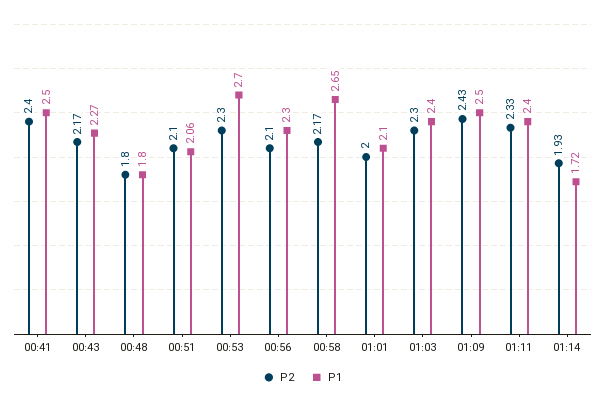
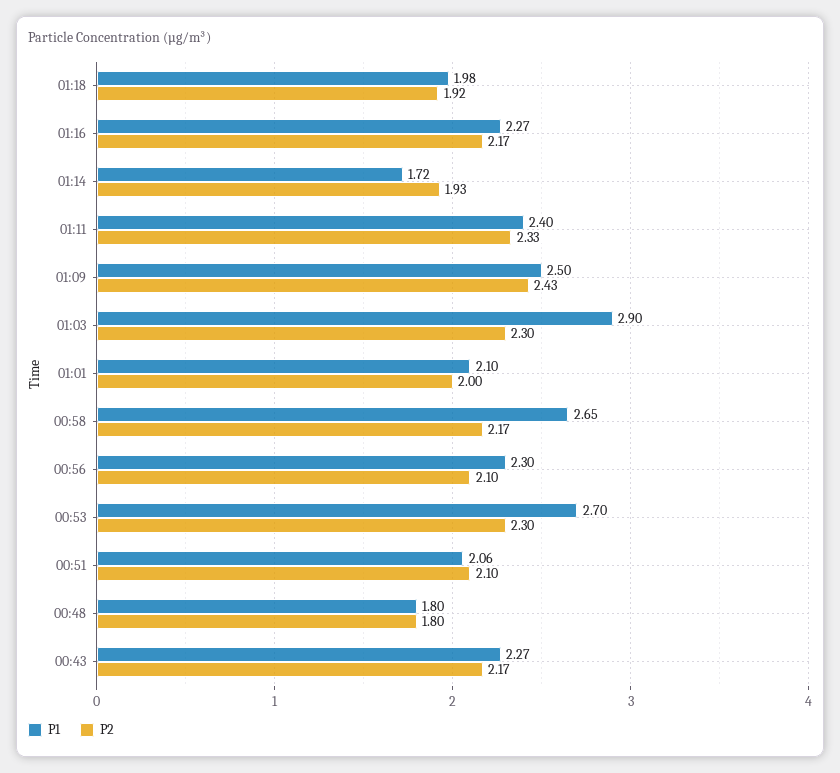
P2, 00:41: 2.4 -> none
P1, 00:41: 2.5 -> none
P1, 01:03: 2.4 -> 2.9
P1, 01:18: none -> 1.98
P2, 01:18: none -> 1.92
P1, 01:16: none -> 2.27
P2, 01:16: none -> 2.17

